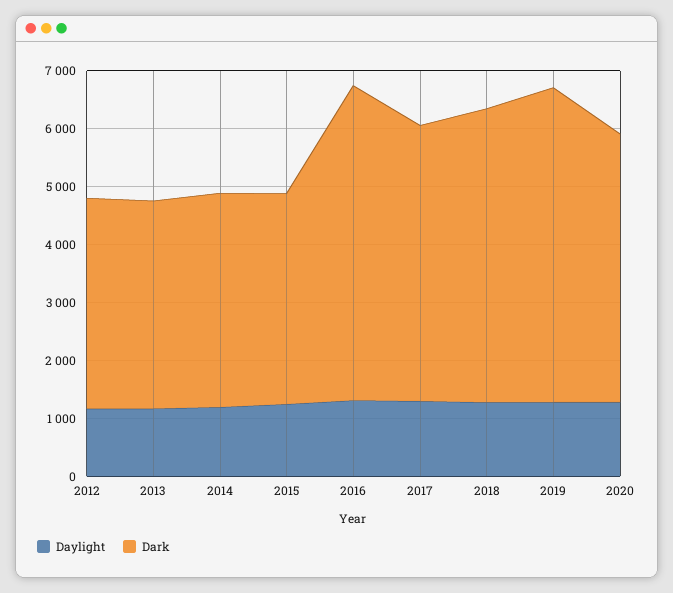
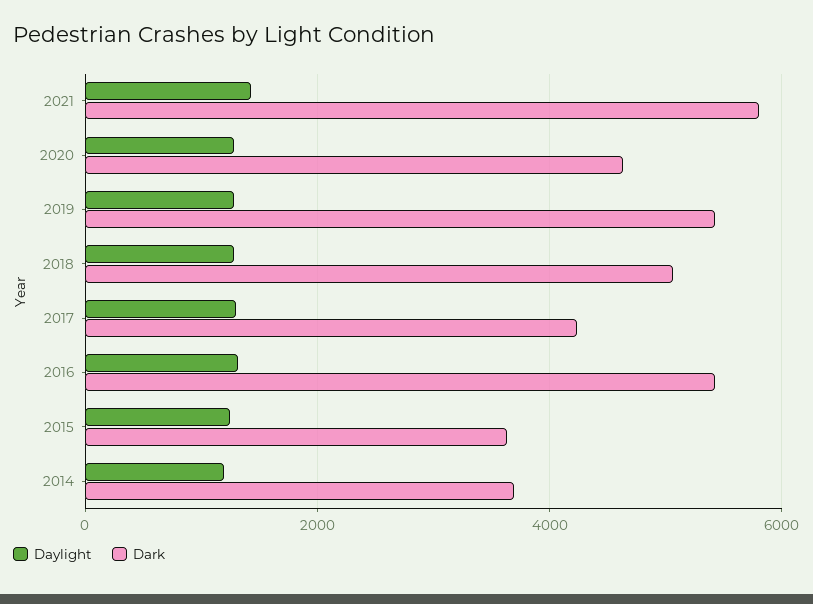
Daylight, 2012: 1200 -> none
Dark, 2012: 3600 -> none
Daylight, 2013: 1200 -> none
Dark, 2013: 3600 -> none
Dark, 2017: 4800 -> 4200
Daylight, 2021: none -> 1400
Dark, 2021: none -> 5800

